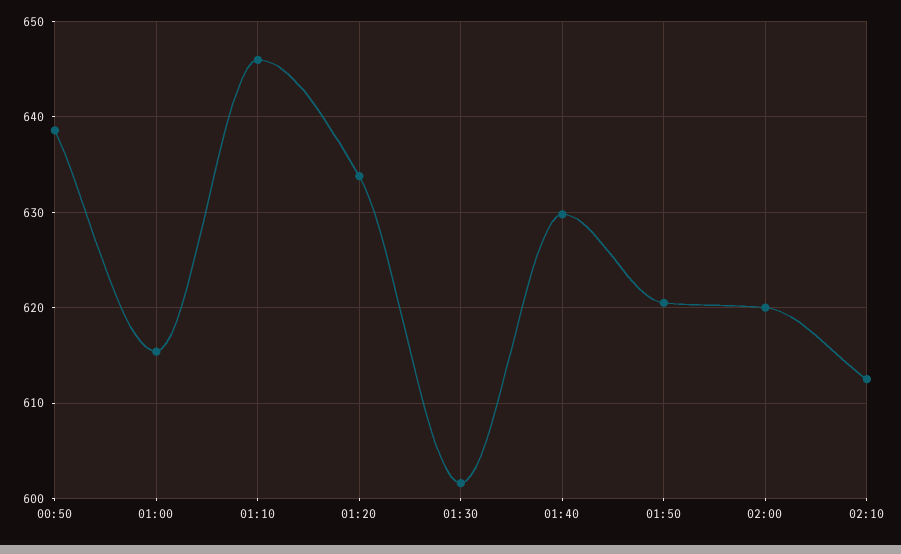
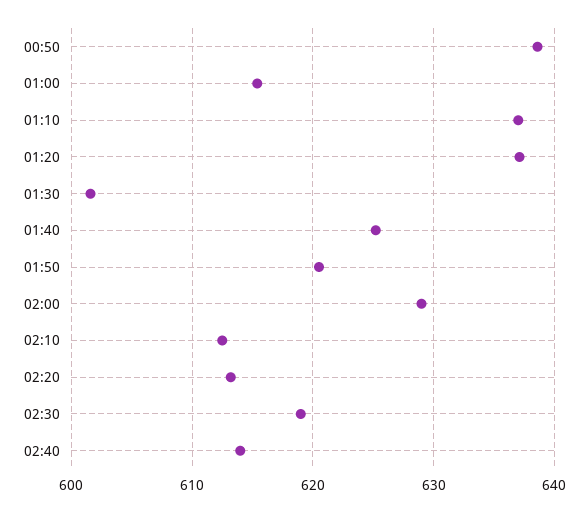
01:10: 646 -> 637
01:20: 634 -> 637
01:40: 630 -> 625
02:00: 620 -> 629
02:20: none -> 613
02:30: none -> 619
02:40: none -> 614

